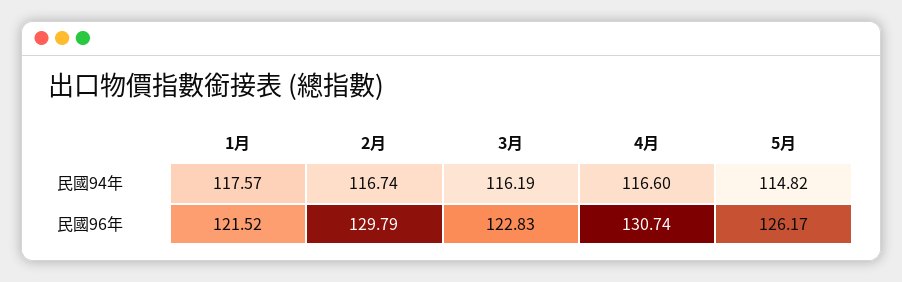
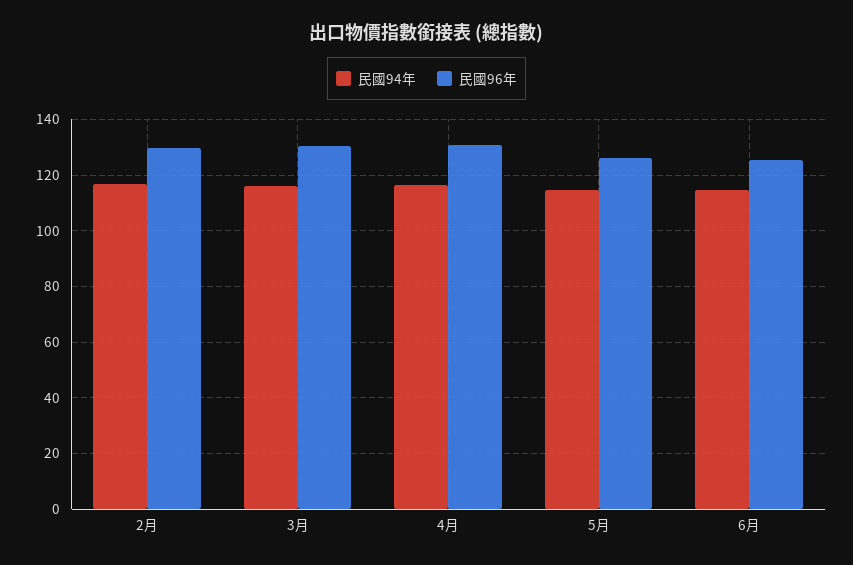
民國94年, 1月: 117.57 -> none
民國96年, 1月: 121.52 -> none
民國96年, 3月: 122.83 -> 130
民國94年, 6月: none -> 115
民國96年, 6月: none -> 125

